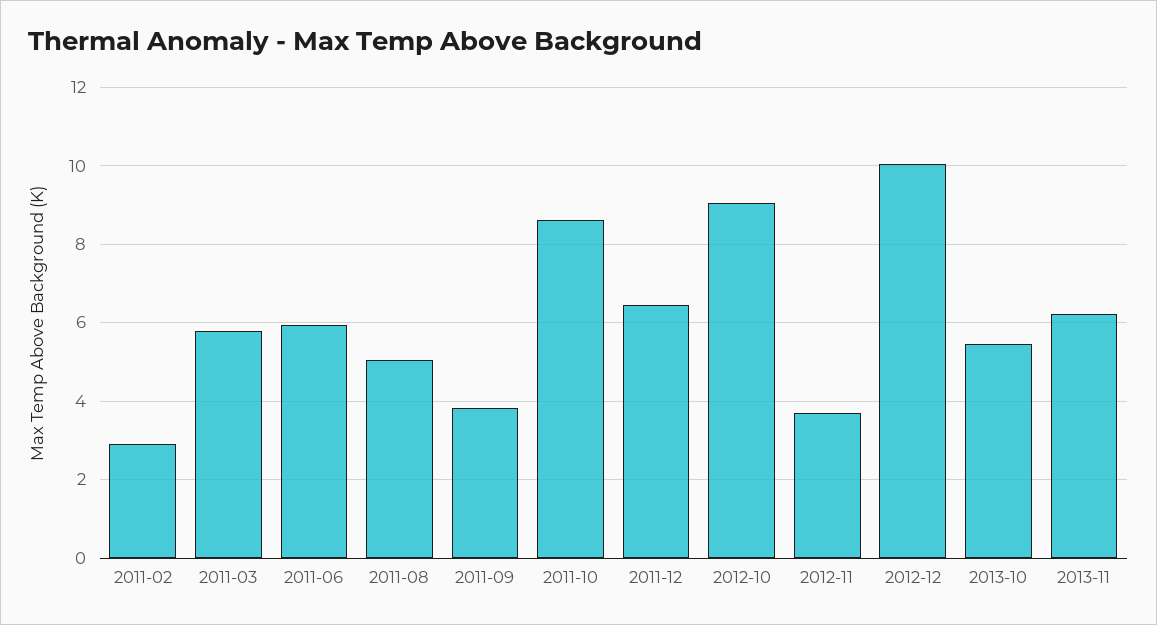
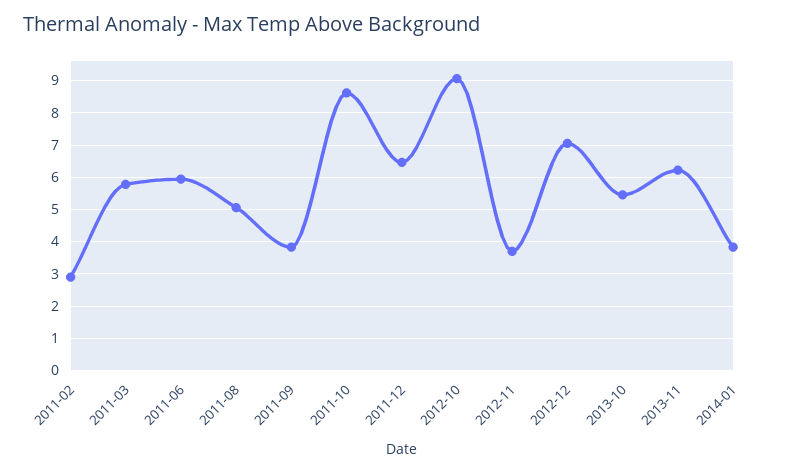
2012-12: 10 -> 7
2014-01: none -> 3.8

